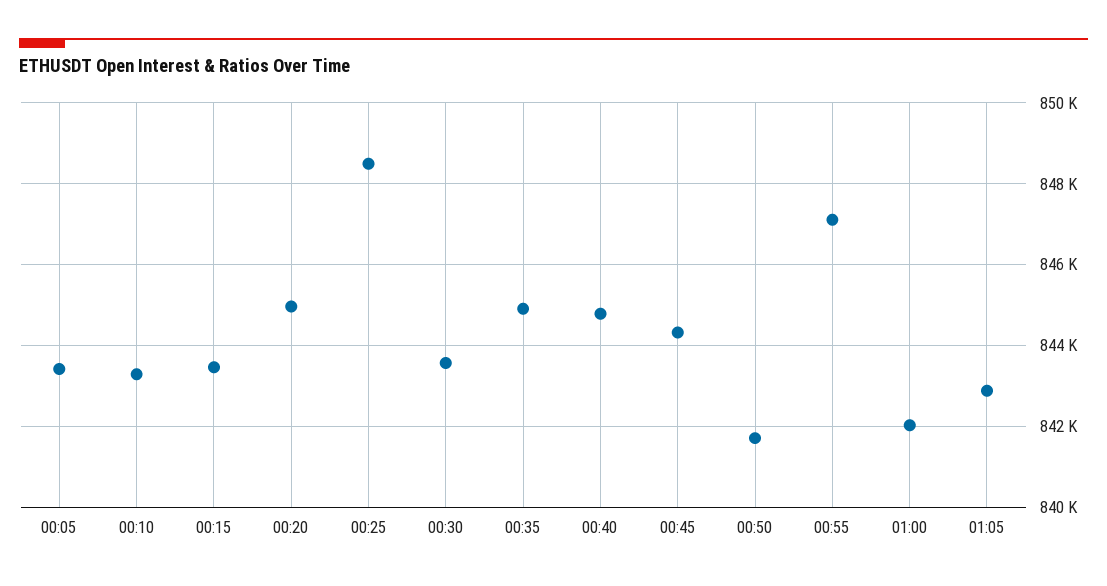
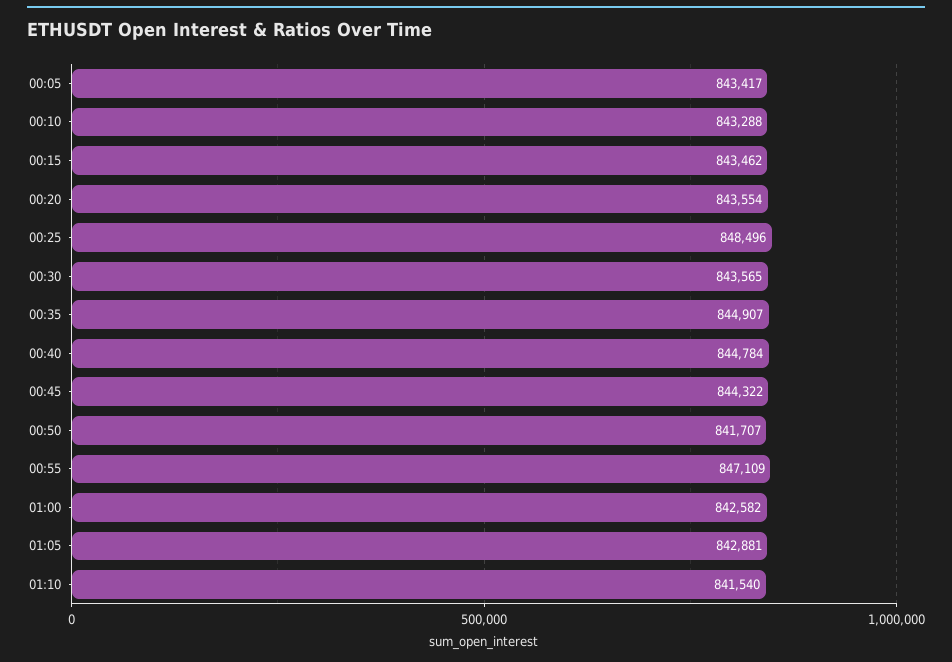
00:20: 845000 -> 843554
01:00: 842000 -> 842582
01:10: none -> 841540

